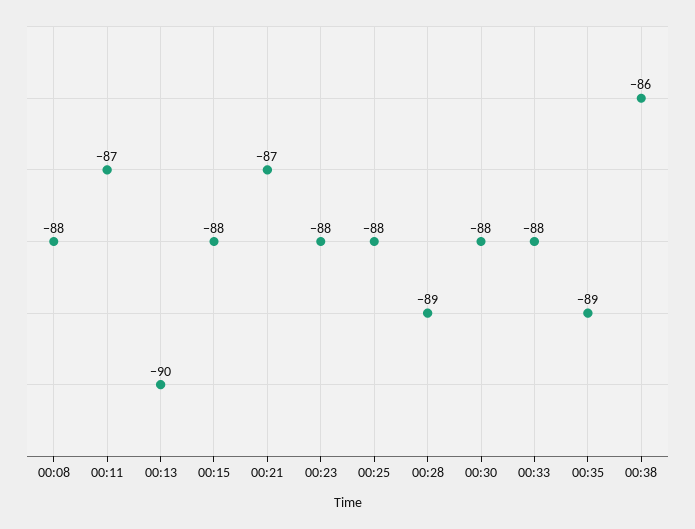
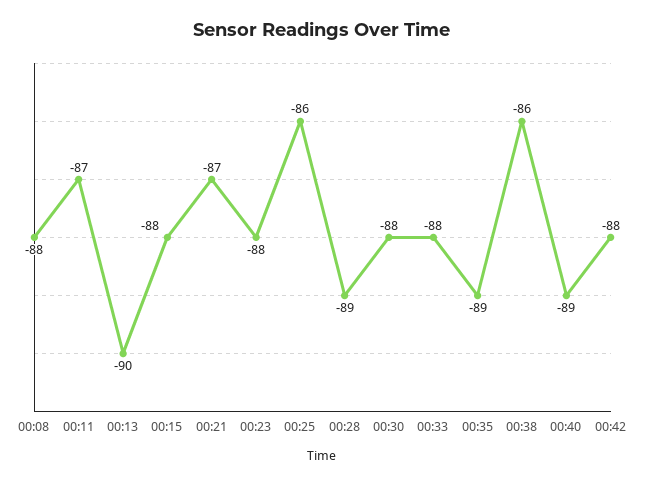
00:25: -88 -> -86
00:40: none -> -89
00:42: none -> -88

